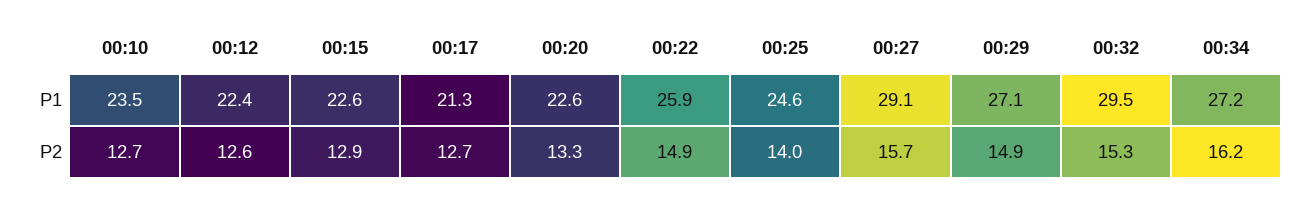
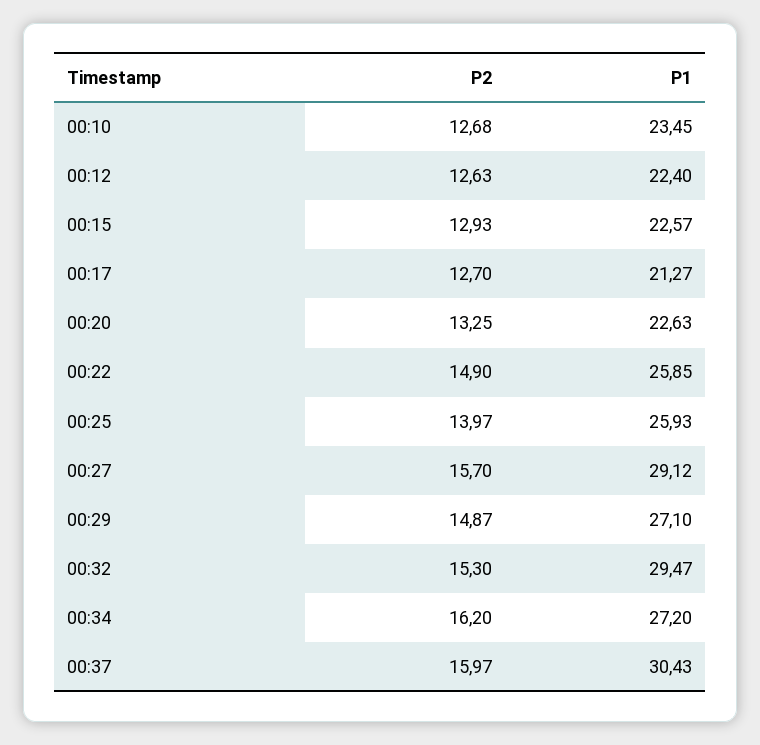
00:25, P1: 24.6 -> 25.93
00:37, P2: none -> 15.97
00:37, P1: none -> 30.43

